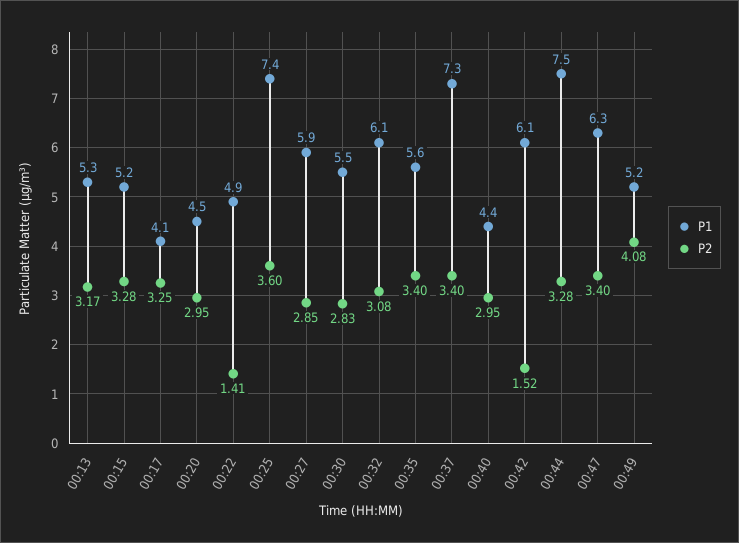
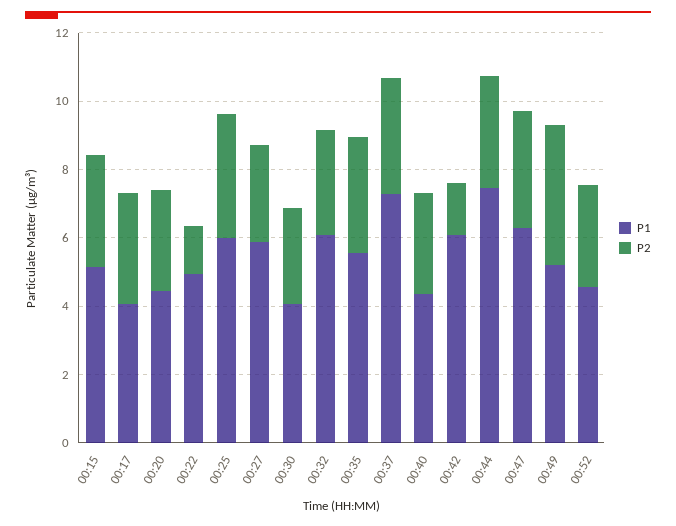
P1, 00:13: 5.3 -> none
P2, 00:13: 3.17 -> none
P1, 00:25: 7.4 -> 6
P1, 00:30: 5.5 -> 4
P1, 00:52: none -> 4.5
P2, 00:52: none -> 3

